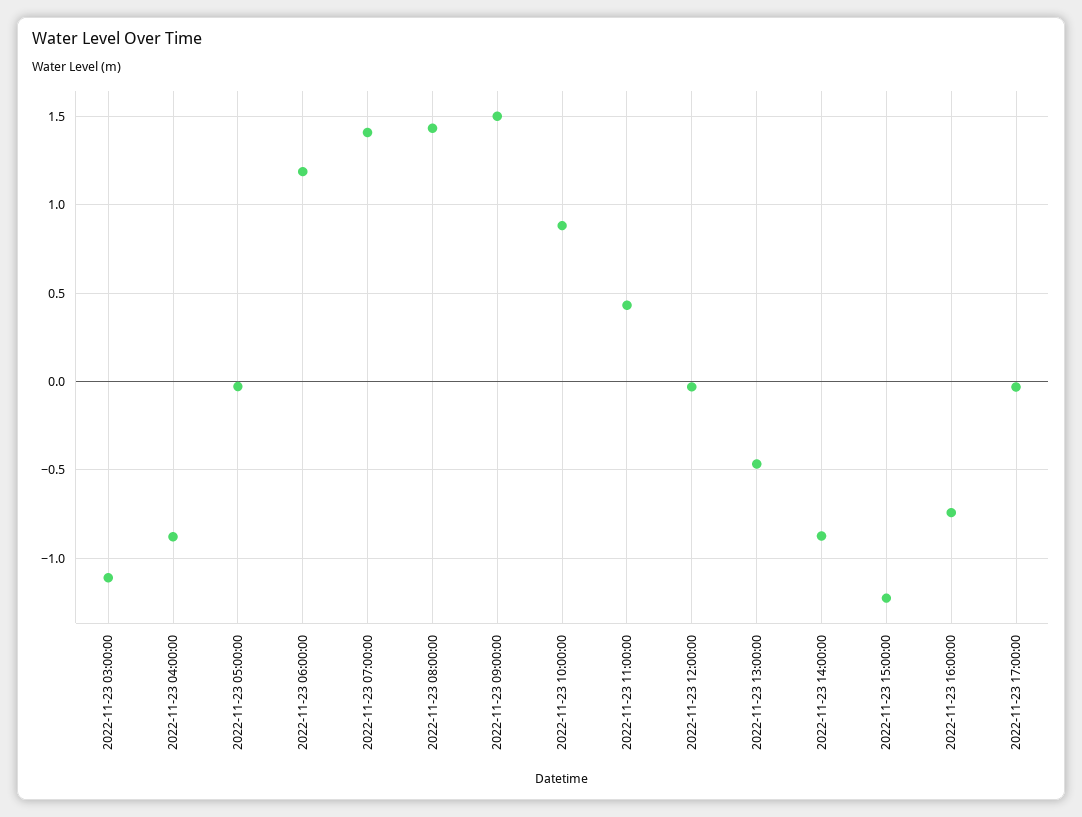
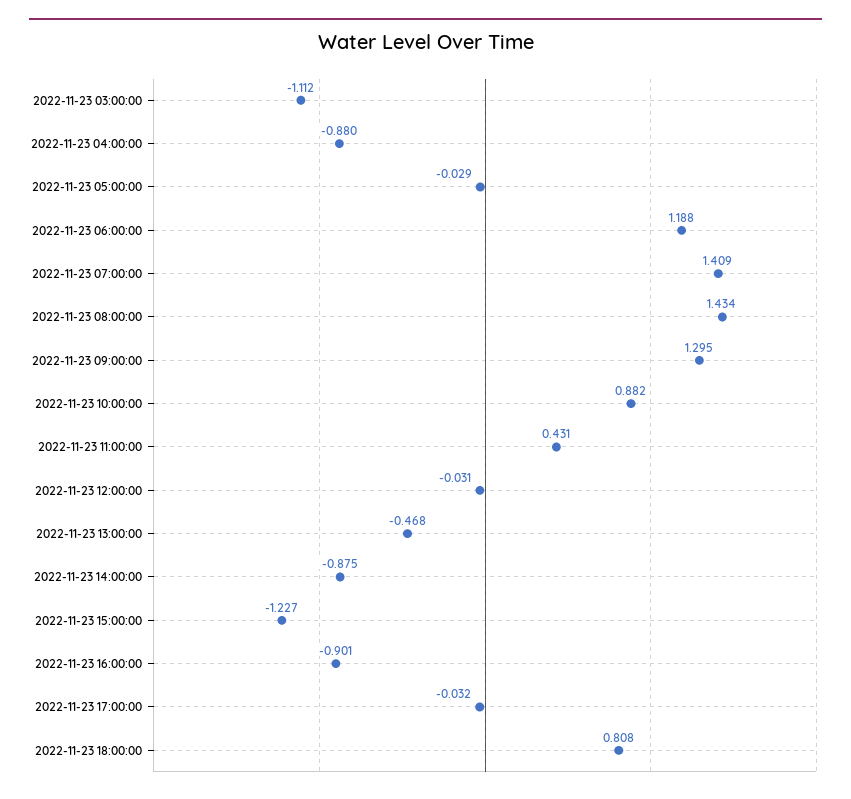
2022-11-23 09:00:00: 1.5 -> 1.295
2022-11-23 16:00:00: -0.75 -> -0.901
2022-11-23 18:00:00: none -> 0.808

